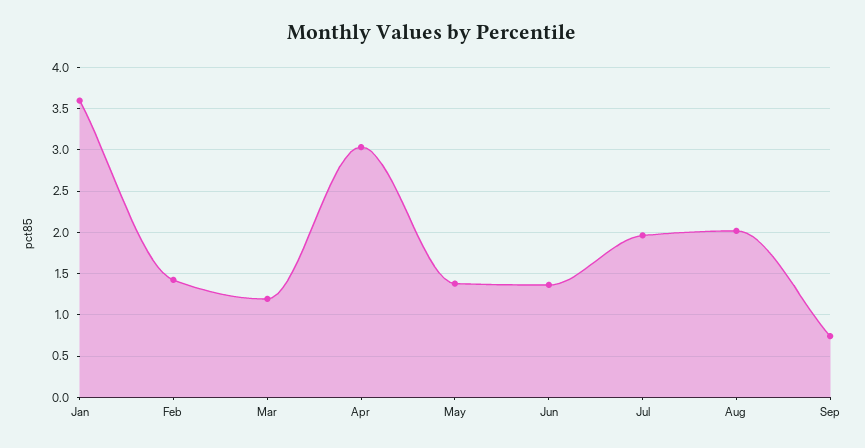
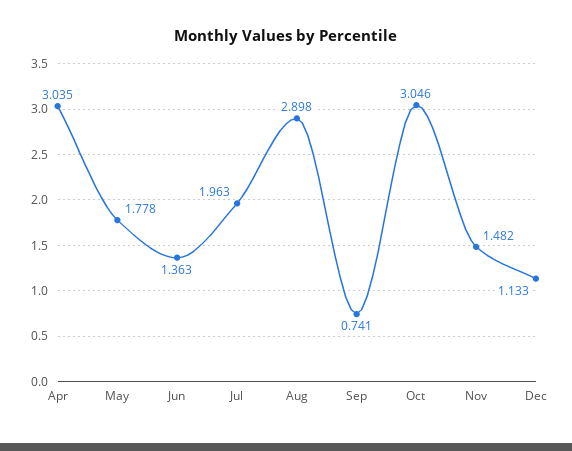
Jan: 3.6 -> none
Feb: 1.4 -> none
Mar: 1.2 -> none
May: 1.4 -> 1.778
Aug: 2 -> 2.898
Oct: none -> 3.046
Nov: none -> 1.482
Dec: none -> 1.133

